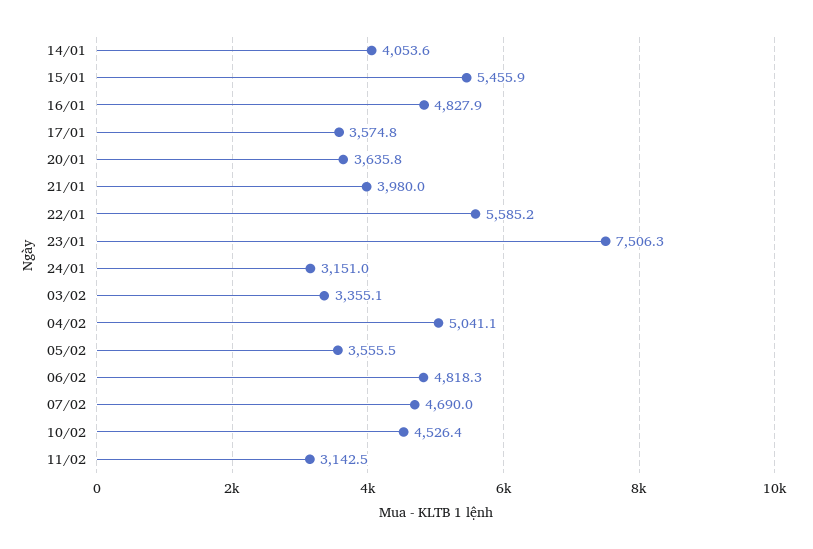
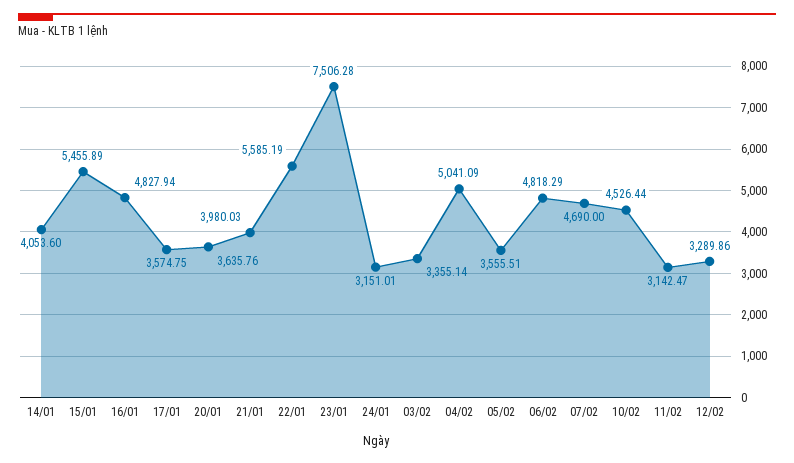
12/02: none -> 3289.86

